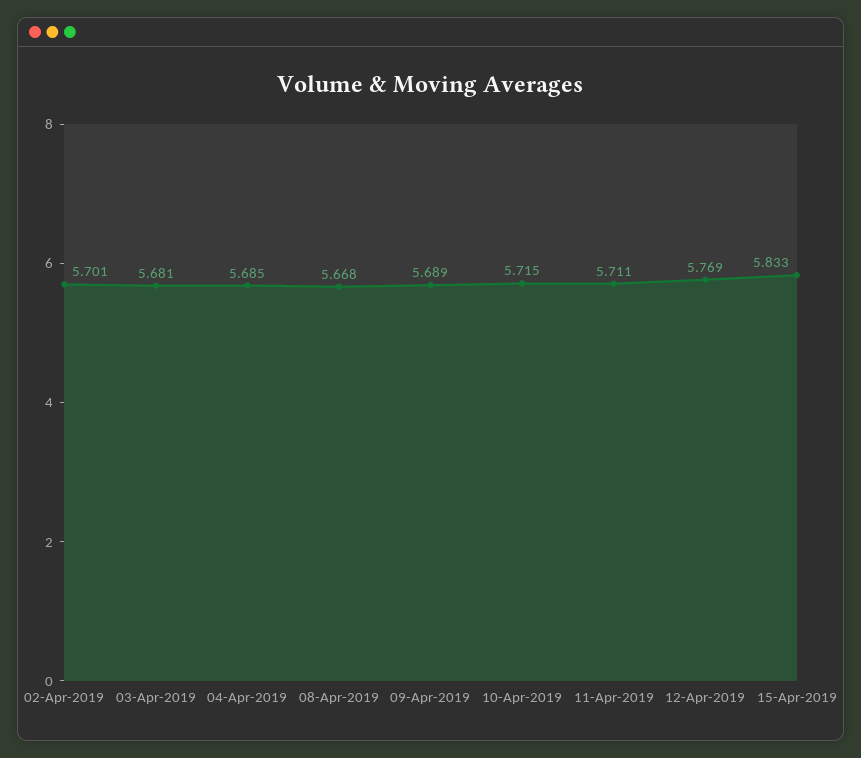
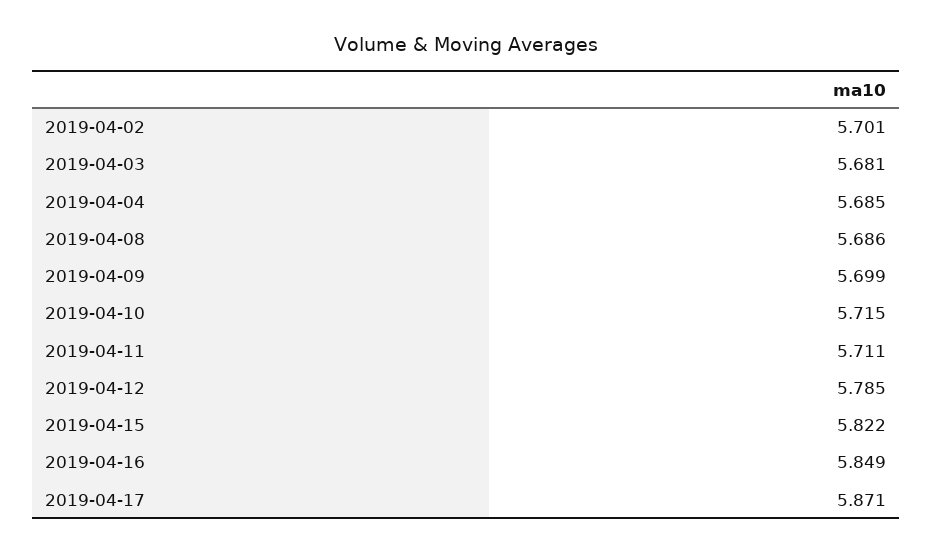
08-Apr-2019: 5.668 -> 5.686
09-Apr-2019: 5.689 -> 5.699
12-Apr-2019: 5.769 -> 5.785
15-Apr-2019: 5.833 -> 5.822
2019-04-16: none -> 5.849
2019-04-17: none -> 5.871

